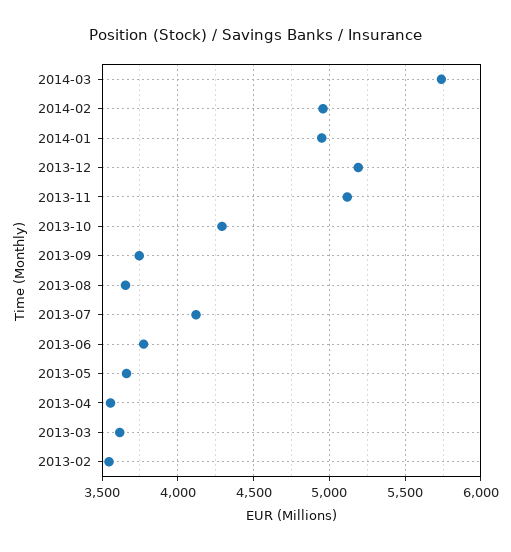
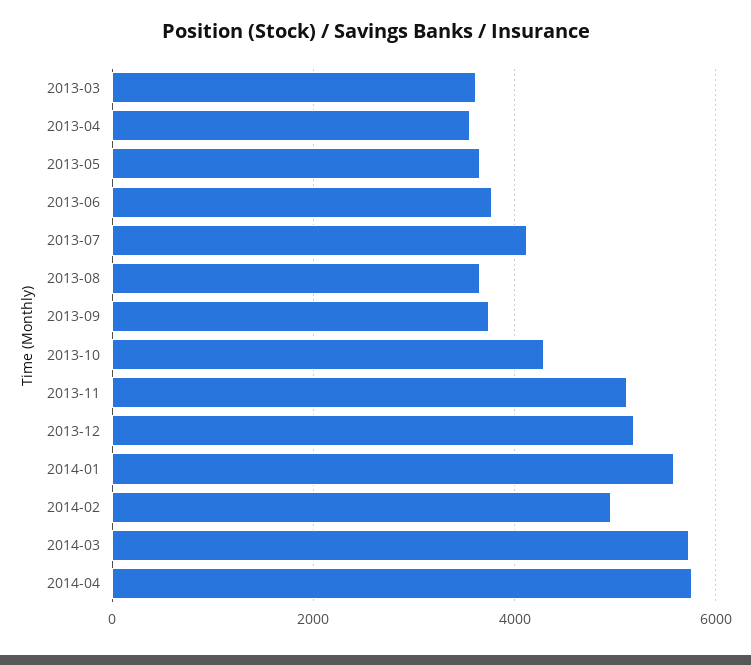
2014-01: 4950 -> 5600
2013-02: 3550 -> none
2014-04: none -> 5800

